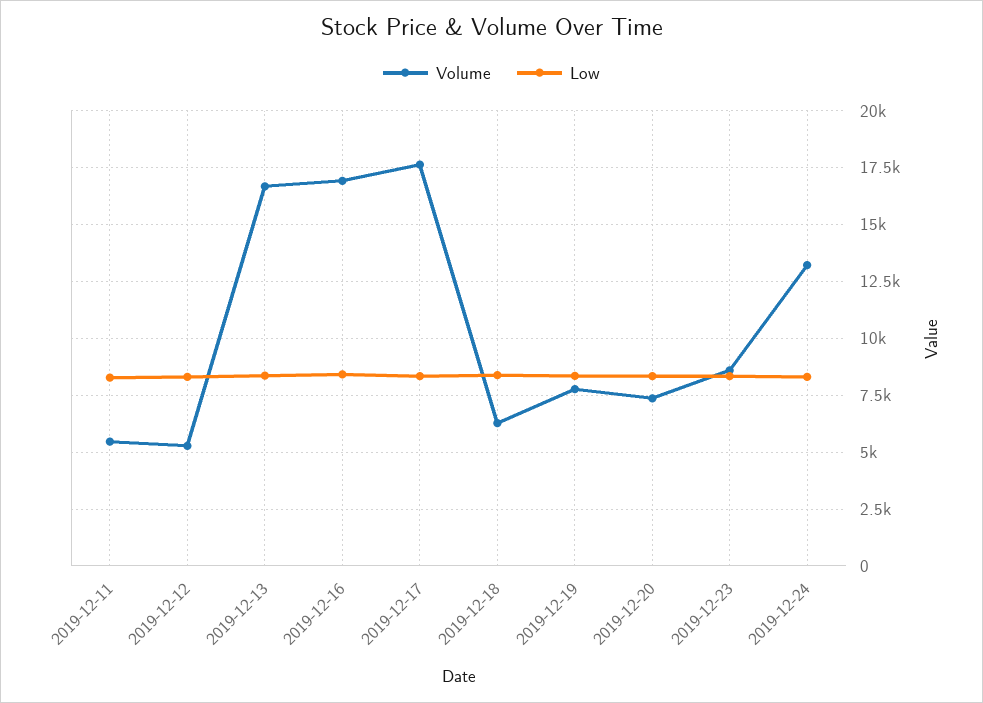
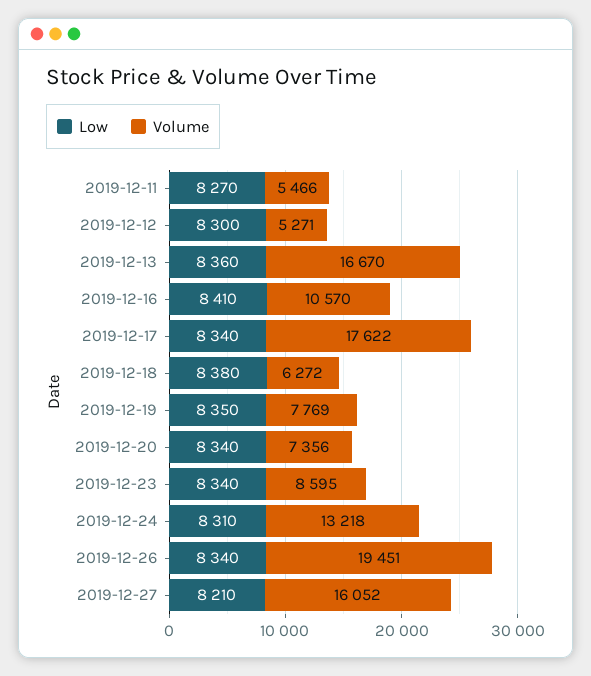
Volume, 2019-12-16: 17000 -> 10570
Low, 2019-12-26: none -> 8340
Volume, 2019-12-26: none -> 19451
Low, 2019-12-27: none -> 8210
Volume, 2019-12-27: none -> 16052

